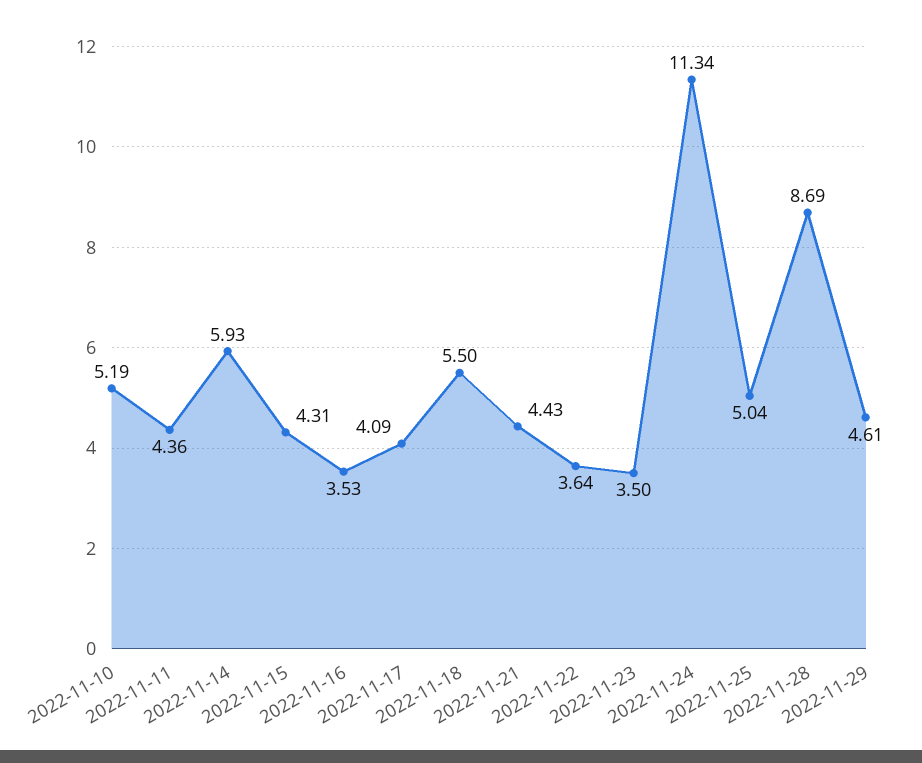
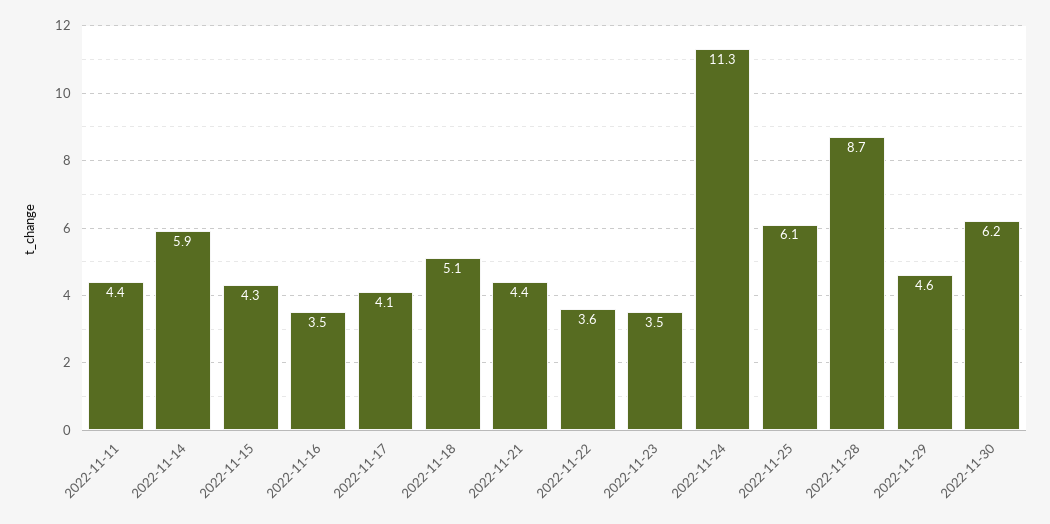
2022-11-10: 5.19 -> none
2022-11-18: 5.5 -> 5.1
2022-11-25: 5.04 -> 6.1
2022-11-30: none -> 6.2

